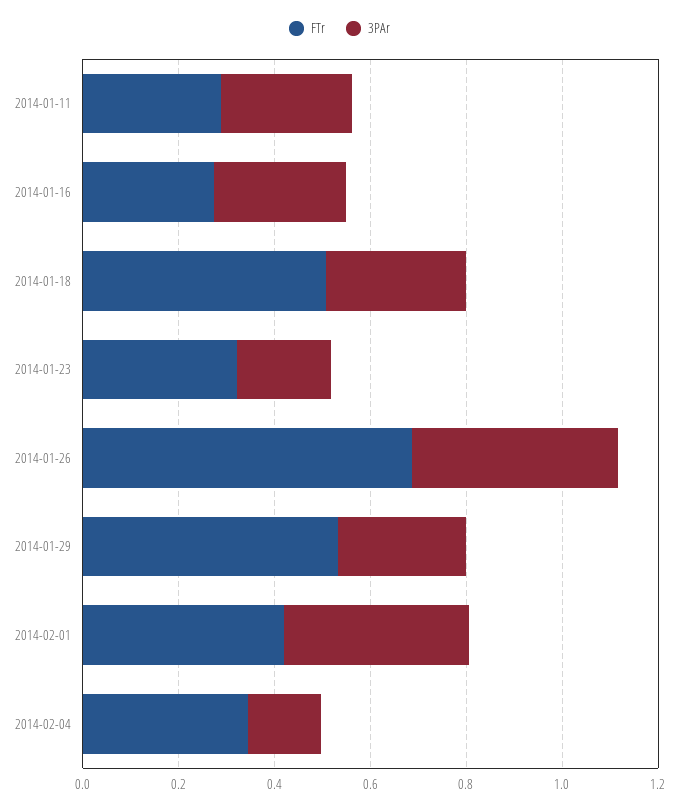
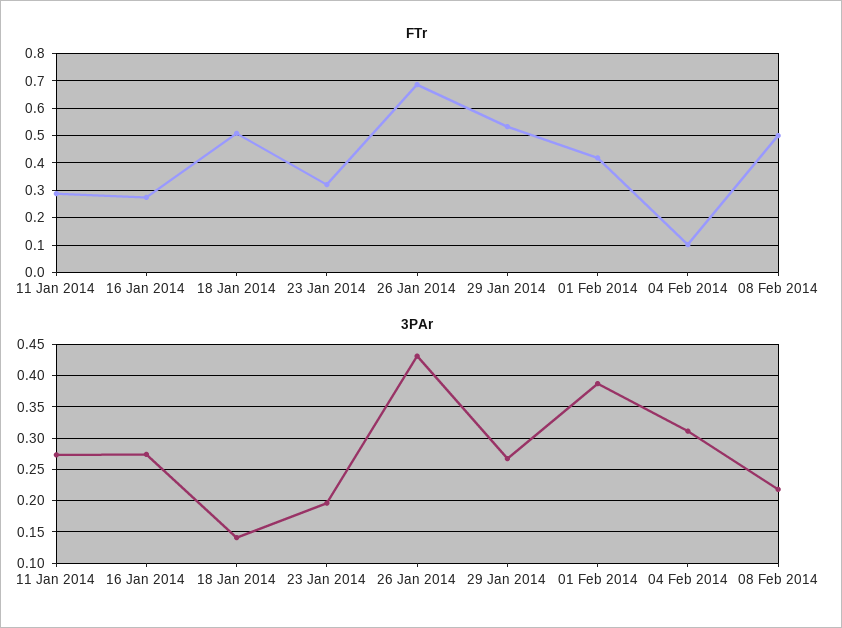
3PAr, 2014-01-18: 0.3 -> 0.14
FTr, 2014-02-04: 0.35 -> 0.1
3PAr, 2014-02-04: 0.15 -> 0.31
FTr, 08 Feb 2014: none -> 0.5
3PAr, 08 Feb 2014: none -> 0.22

